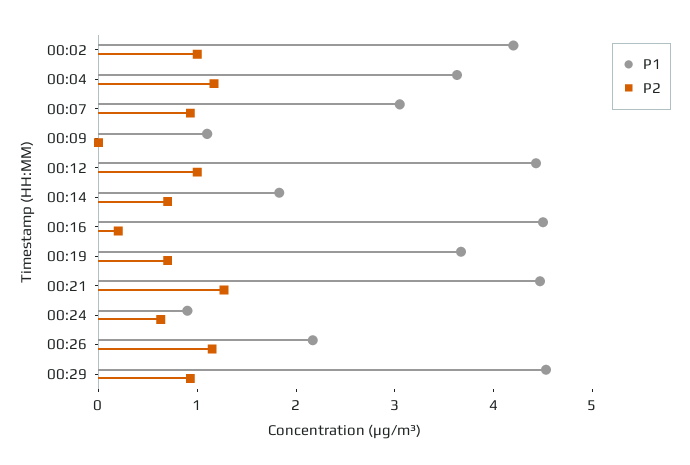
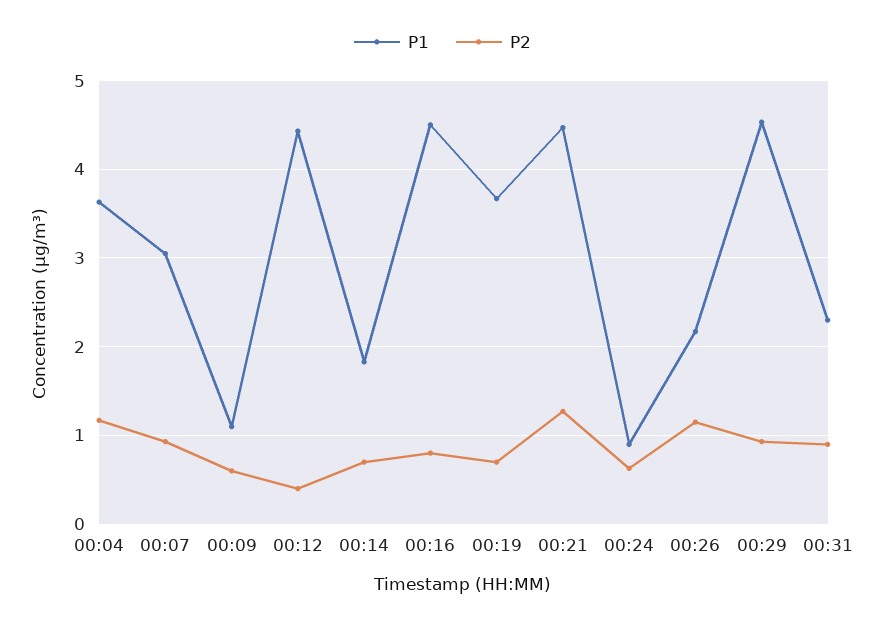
P1, 00:02: 4.2 -> none
P2, 00:02: 1 -> none
P2, 00:09: 0 -> 0.6
P2, 00:12: 1 -> 0.4
P2, 00:16: 0.2 -> 0.8
P1, 00:31: none -> 2.3
P2, 00:31: none -> 0.9

